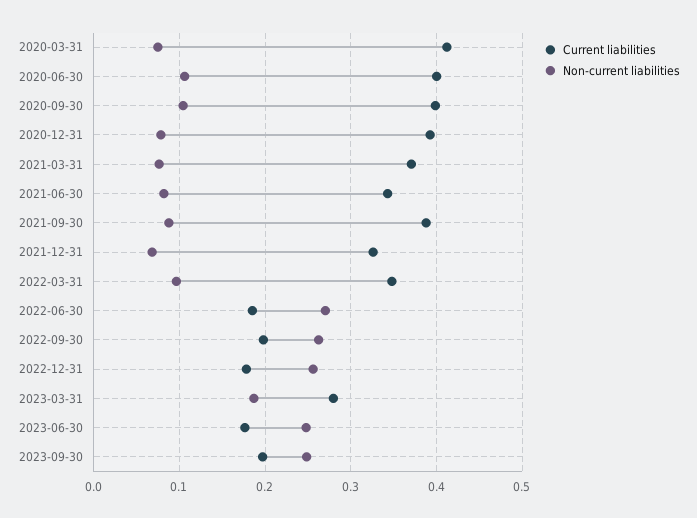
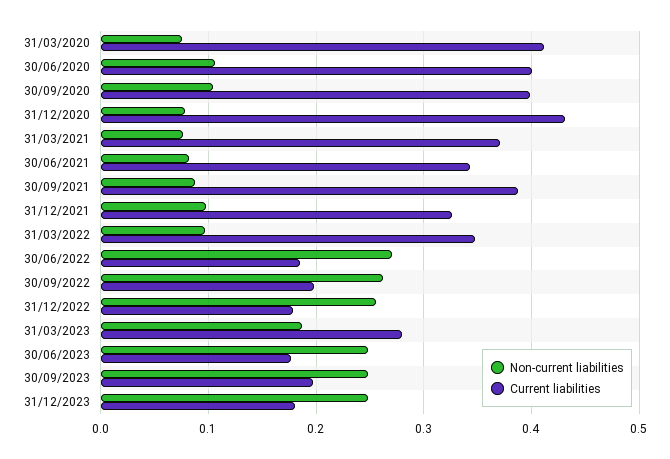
Current liabilities, 2020-12-31: 0.39 -> 0.43
Non-current liabilities, 2021-12-31: 0.07 -> 0.1
Non-current liabilities, 31/12/2023: none -> 0.25
Current liabilities, 31/12/2023: none -> 0.18

